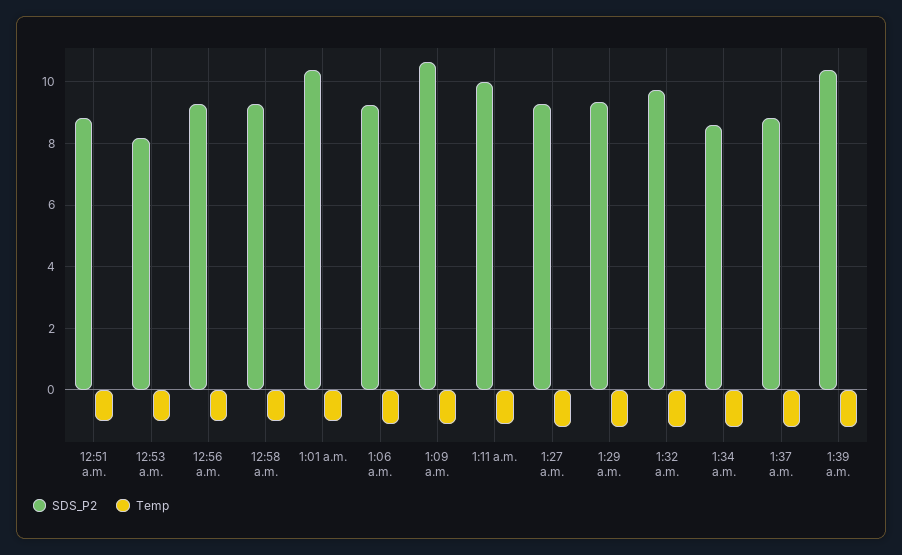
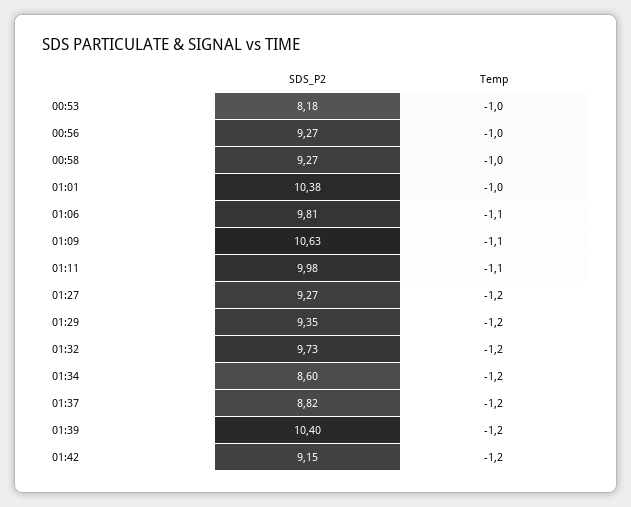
SDS_P2, 12:51 a.m.: 8.8 -> none
Temp, 12:51 a.m.: -1 -> none
SDS_P2, 1:06 a.m.: 9.2 -> 9.81
SDS_P2, 01:42: none -> 9.15
Temp, 01:42: none -> -1.2

